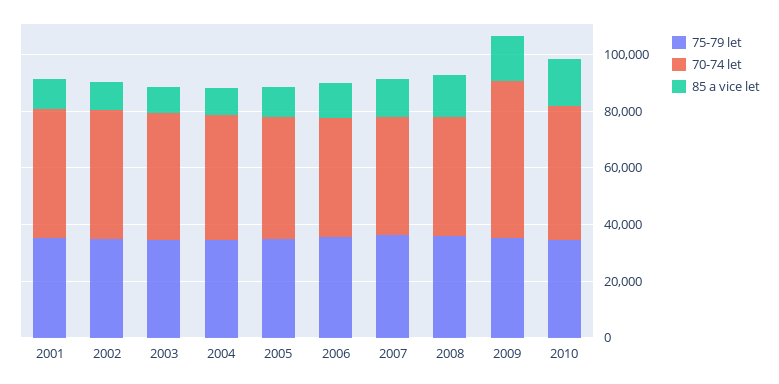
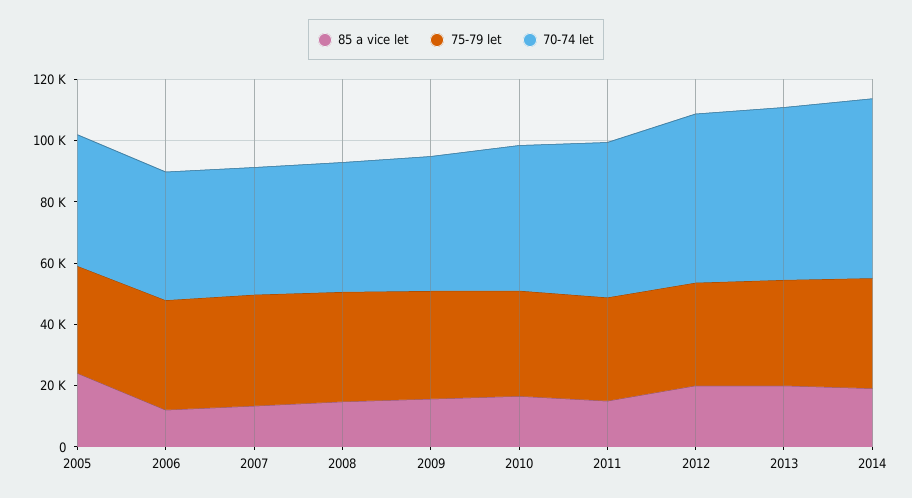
75-79 let, 2001: 35000 -> none
70-74 let, 2001: 45000 -> none
85 a vice let, 2001: 10000 -> none
75-79 let, 2002: 35000 -> none
70-74 let, 2002: 45000 -> none
85 a vice let, 2002: 10000 -> none
75-79 let, 2003: 35000 -> none
70-74 let, 2003: 45000 -> none
85 a vice let, 2003: 10000 -> none
75-79 let, 2004: 35000 -> none
70-74 let, 2004: 45000 -> none
85 a vice let, 2004: 10000 -> none
85 a vice let, 2005: 10000 -> 25000
70-74 let, 2009: 55000 -> 45000
85 a vice let, 2011: none -> 15000
75-79 let, 2011: none -> 35000
70-74 let, 2011: none -> 50000
85 a vice let, 2012: none -> 20000
75-79 let, 2012: none -> 35000
70-74 let, 2012: none -> 55000
85 a vice let, 2013: none -> 20000
75-79 let, 2013: none -> 35000
70-74 let, 2013: none -> 55000
85 a vice let, 2014: none -> 20000
75-79 let, 2014: none -> 35000
70-74 let, 2014: none -> 60000

